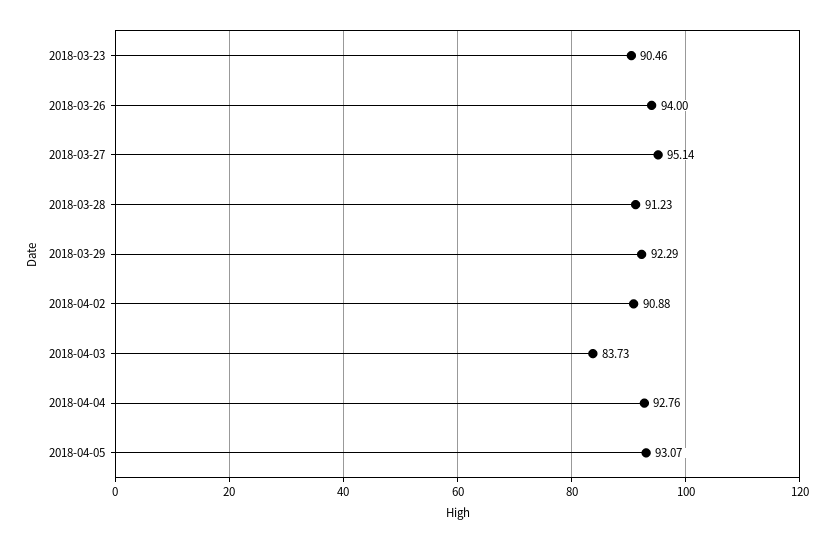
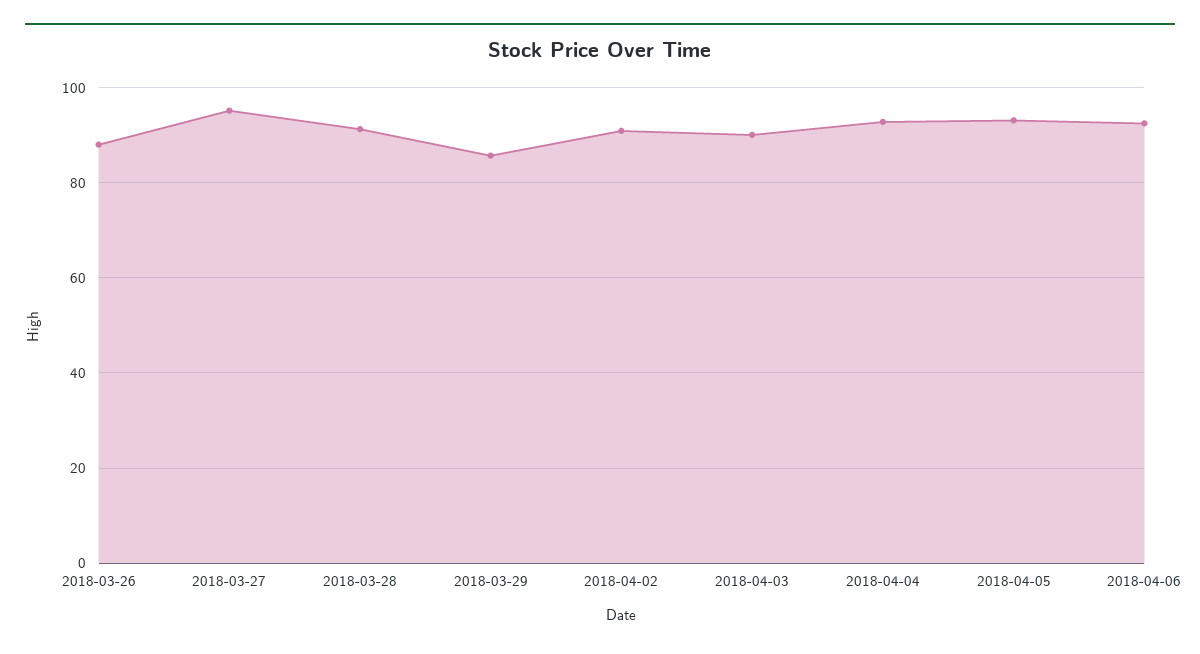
2018-03-23: 90.46 -> none
2018-03-26: 94 -> 88
2018-03-29: 92.29 -> 86
2018-04-03: 83.73 -> 90
2018-04-06: none -> 92

